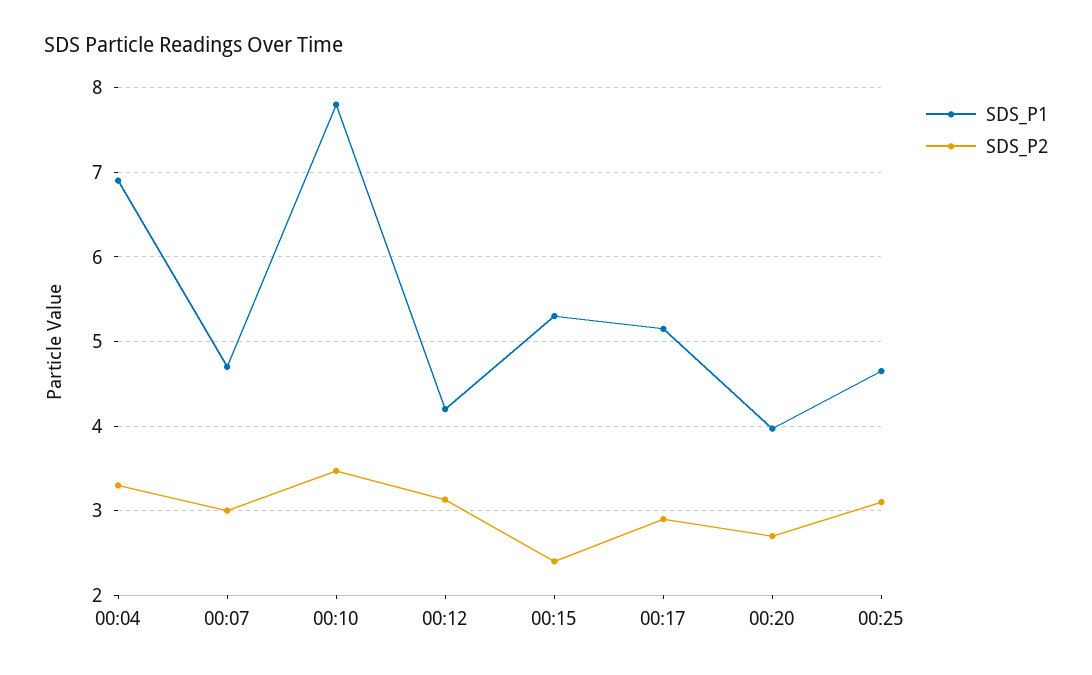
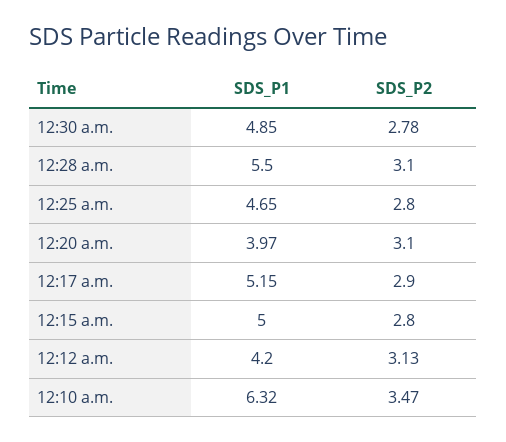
SDS_P1, 00:04: 6.9 -> none
SDS_P2, 00:04: 3.3 -> none
SDS_P1, 00:07: 4.7 -> none
SDS_P2, 00:07: 3 -> none
SDS_P1, 00:10: 7.8 -> 6.32
SDS_P1, 00:15: 5.3 -> 5
SDS_P2, 00:15: 2.4 -> 2.8
SDS_P2, 00:20: 2.7 -> 3.1
SDS_P2, 00:25: 3.1 -> 2.8
SDS_P1, 12:30 a.m.: none -> 4.85
SDS_P2, 12:30 a.m.: none -> 2.78
SDS_P1, 12:28 a.m.: none -> 5.5
SDS_P2, 12:28 a.m.: none -> 3.1

